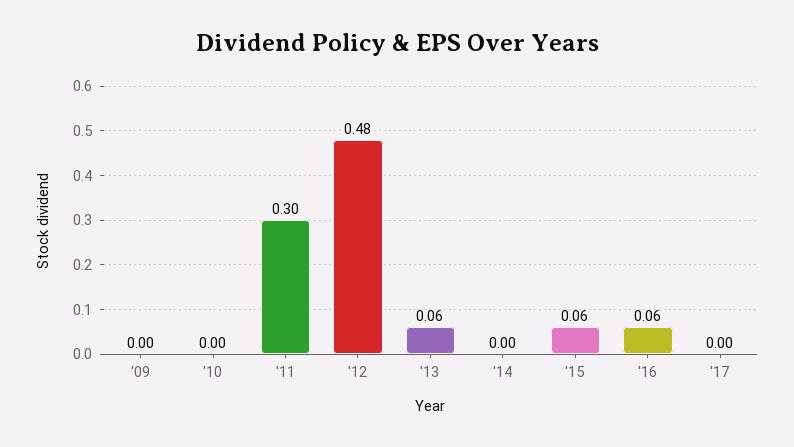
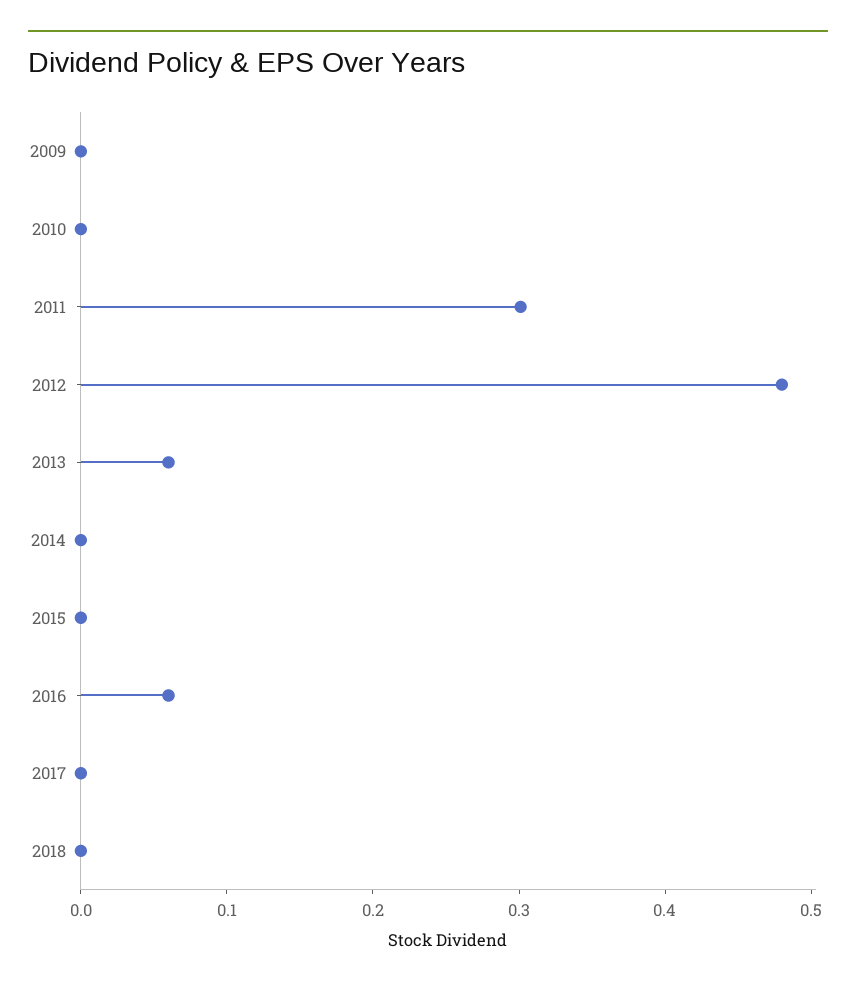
'15: 0.06 -> 0
2018: none -> 0

